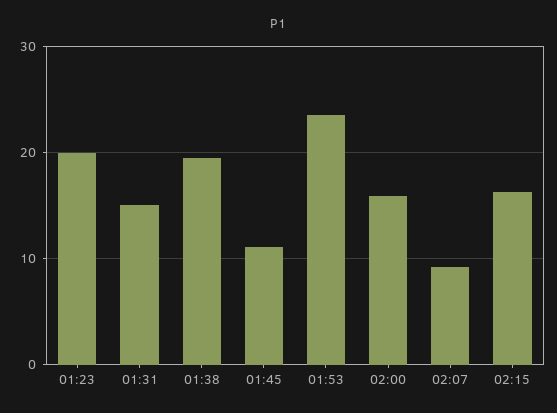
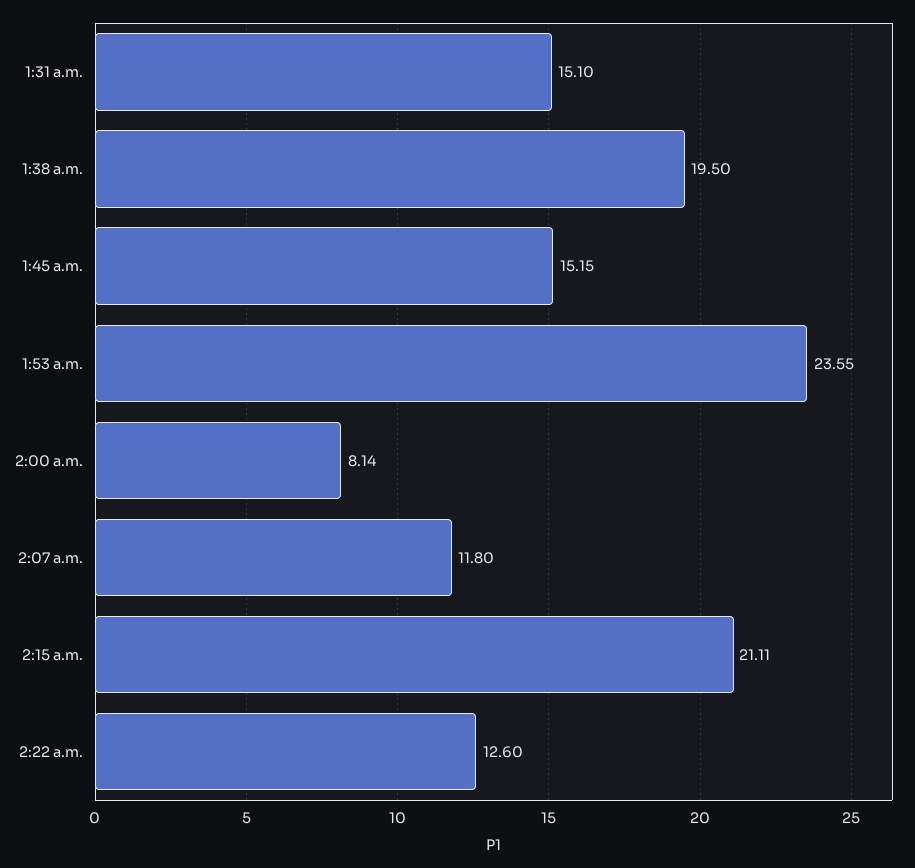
01:23: 20 -> none
01:45: 11 -> 15.15
02:00: 16 -> 8.14
02:07: 9 -> 11.8
02:15: 16 -> 21.11
2:22 a.m.: none -> 12.6

